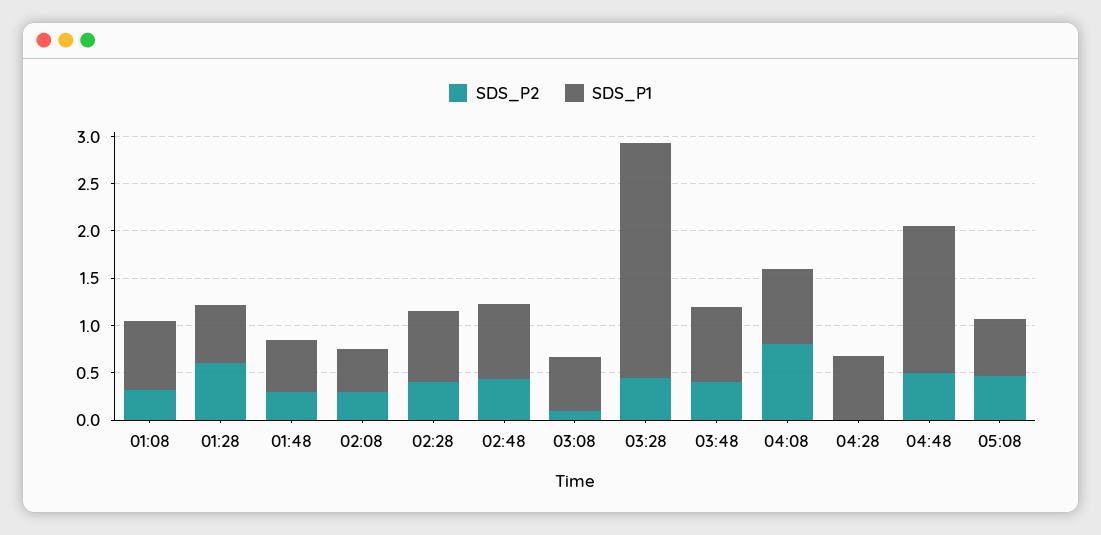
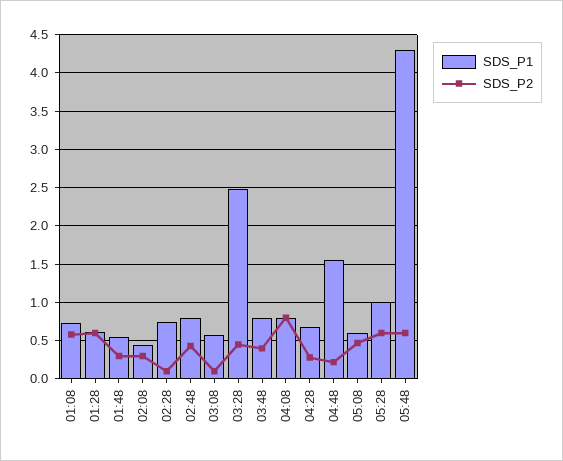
SDS_P2, 01:08: 0.3 -> 0.6
SDS_P2, 02:28: 0.4 -> 0.1
SDS_P2, 04:28: 0 -> 0.3
SDS_P2, 04:48: 0.5 -> 0.2
SDS_P1, 05:28: none -> 1
SDS_P2, 05:28: none -> 0.6
SDS_P1, 05:48: none -> 4.3
SDS_P2, 05:48: none -> 0.6

